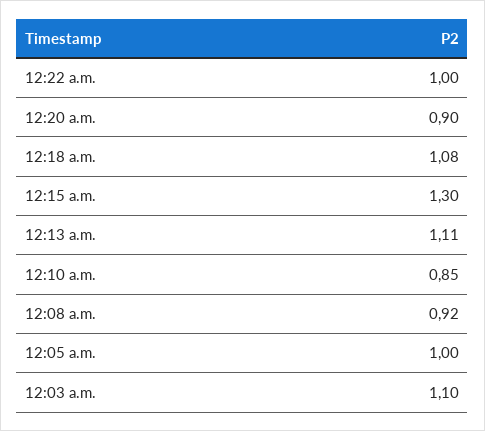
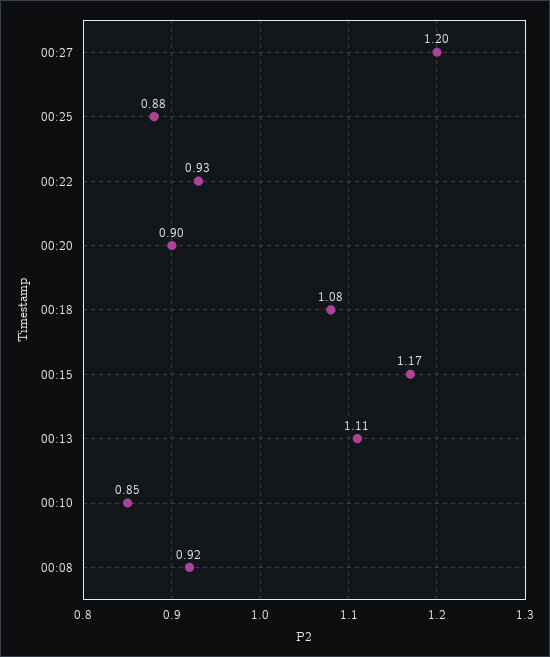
12:22 a.m.: 1 -> 0.93
12:15 a.m.: 1.3 -> 1.17
12:05 a.m.: 1 -> none
12:03 a.m.: 1.1 -> none
00:27: none -> 1.2
00:25: none -> 0.88

